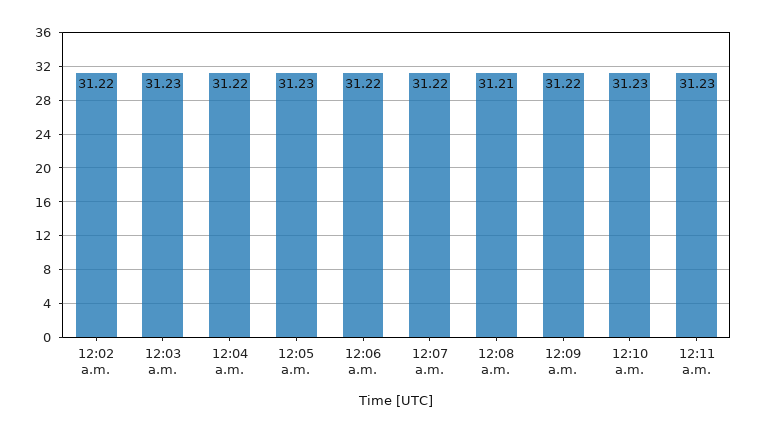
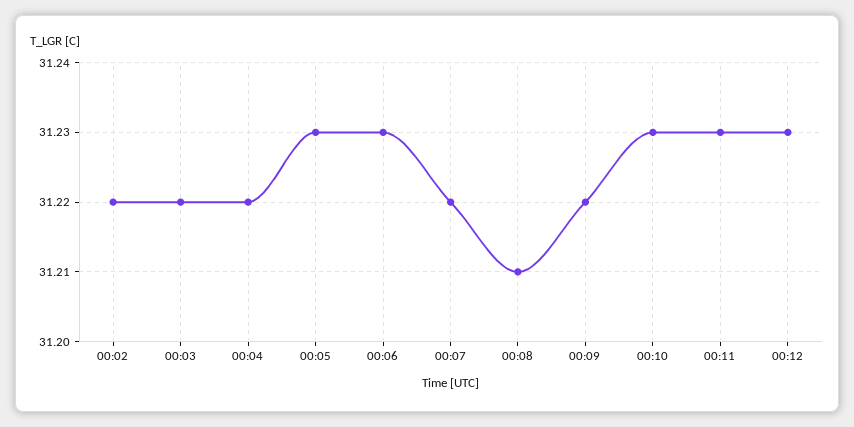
12:03 a.m.: 31.23 -> 31.22
12:06 a.m.: 31.22 -> 31.23
00:12: none -> 31.23

